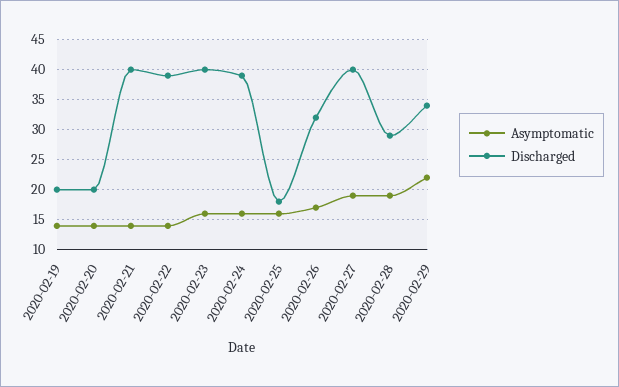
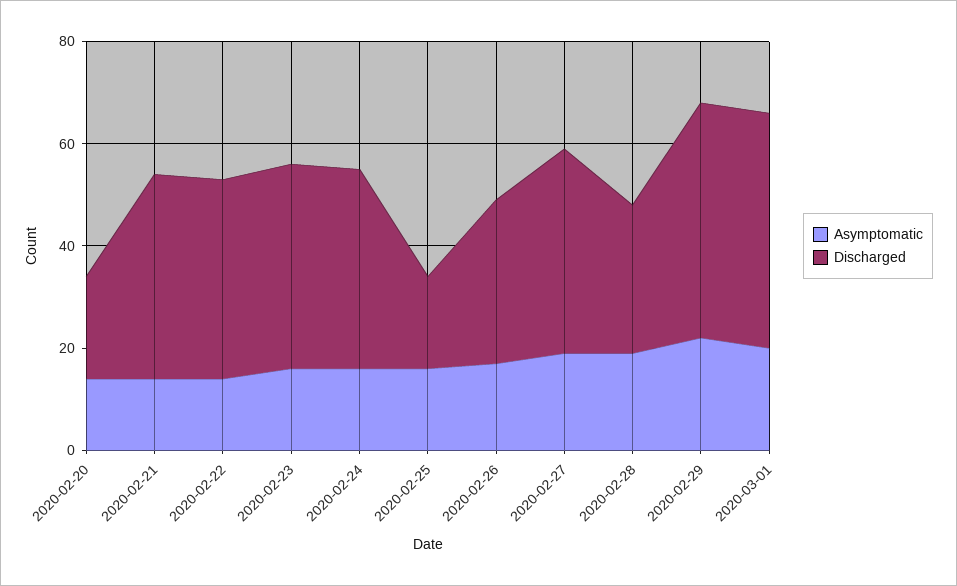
Asymptomatic, 2020-02-19: 14 -> none
Discharged, 2020-02-19: 20 -> none
Discharged, 2020-02-29: 34 -> 45
Asymptomatic, 2020-03-01: none -> 20
Discharged, 2020-03-01: none -> 45

